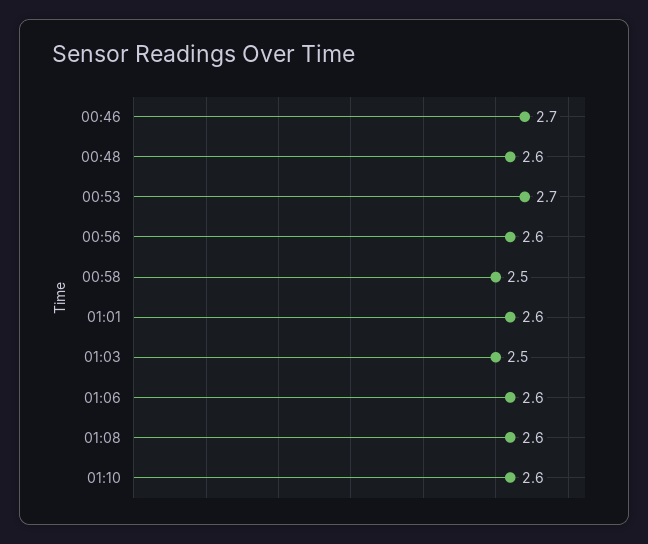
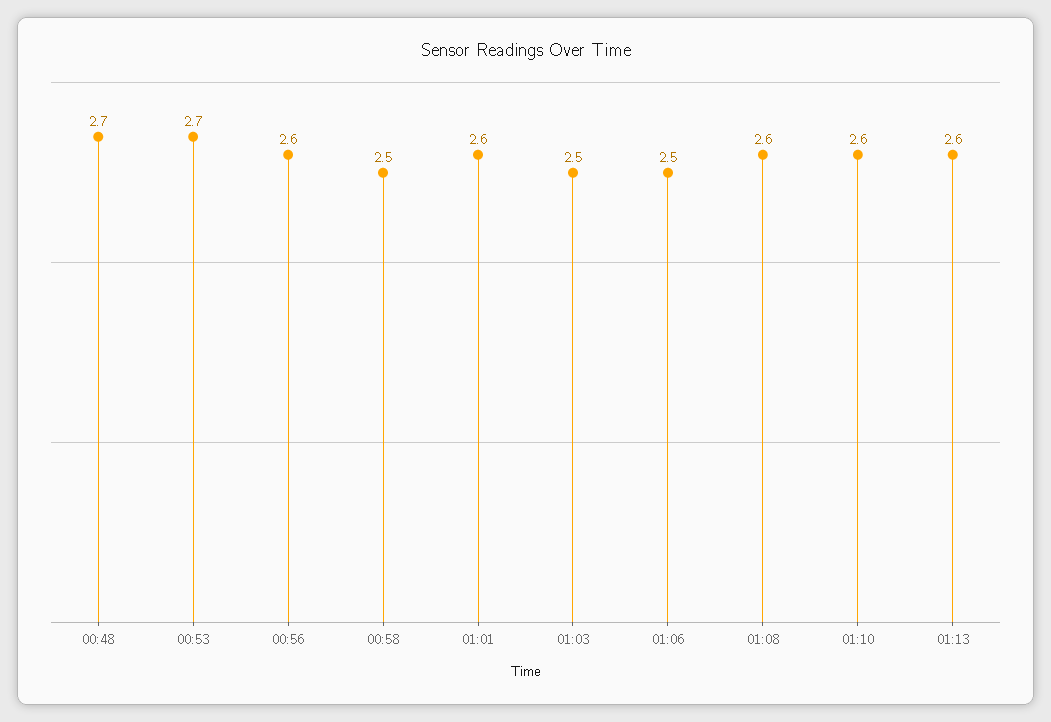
00:46: 2.7 -> none
00:48: 2.6 -> 2.7
01:06: 2.6 -> 2.5
01:13: none -> 2.6

